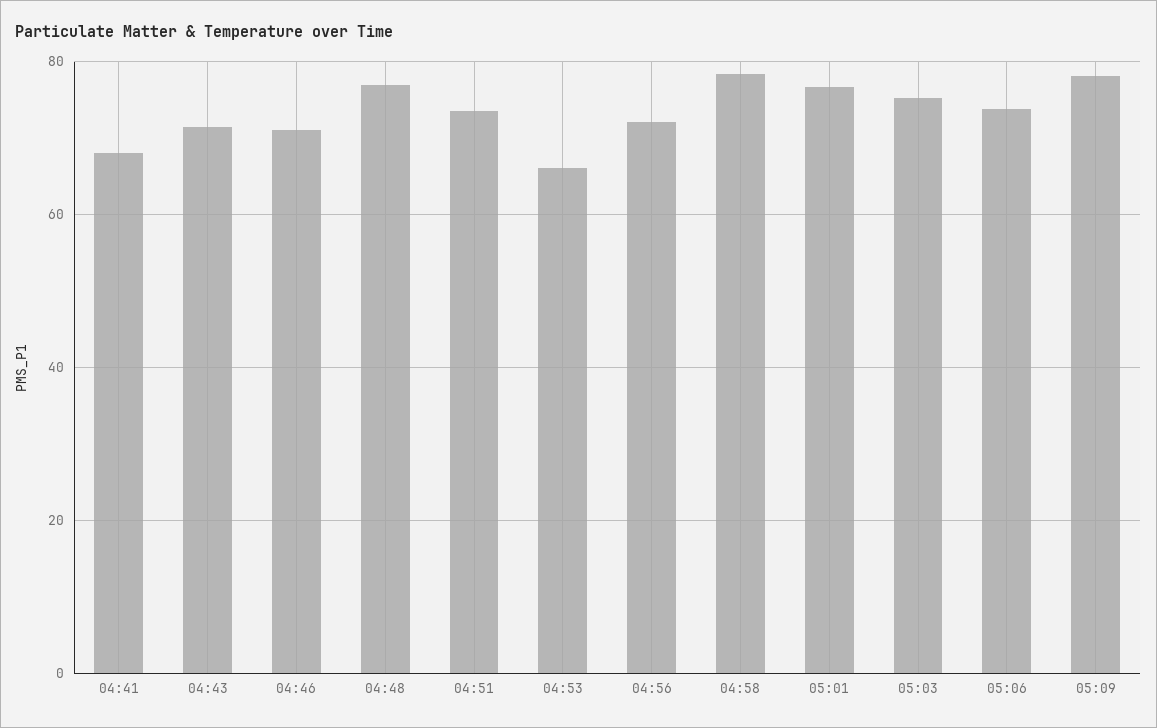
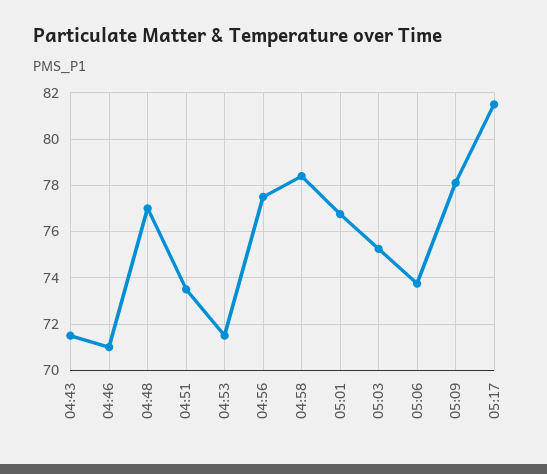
04:41: 68 -> none
04:53: 66 -> 71.5
04:56: 72 -> 77.5
05:17: none -> 81.5

